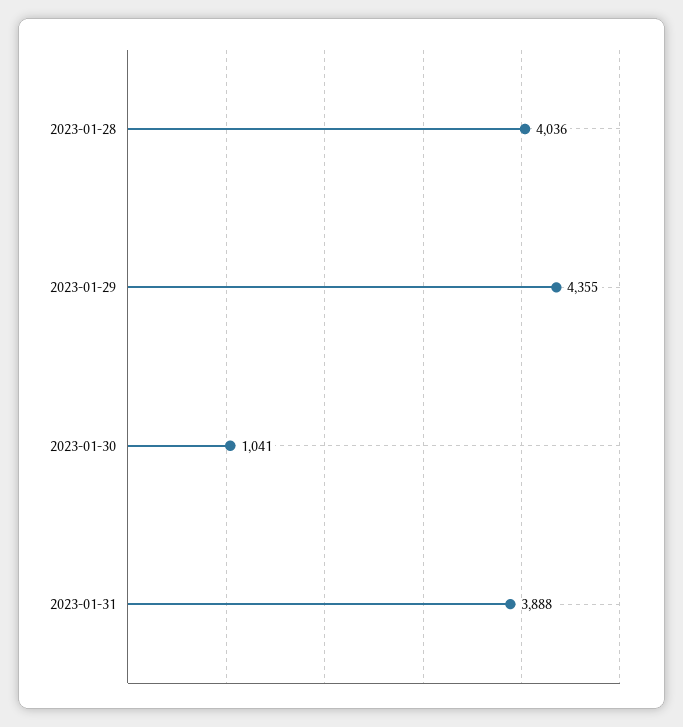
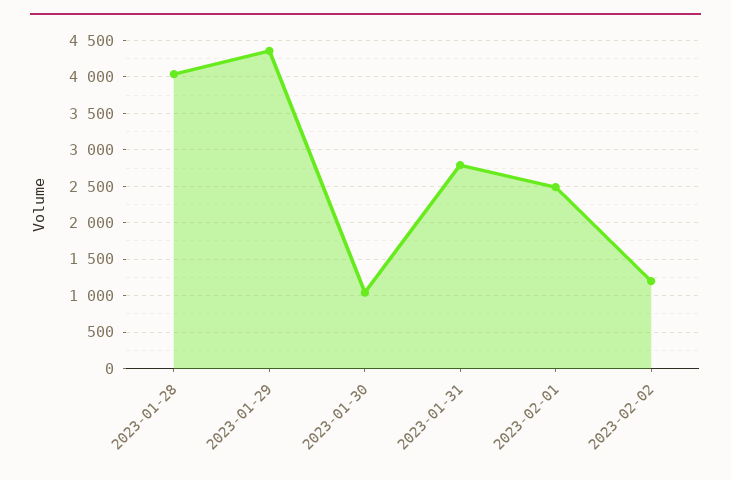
2023-01-31: 3888 -> 2800
2023-02-01: none -> 2500
2023-02-02: none -> 1200

